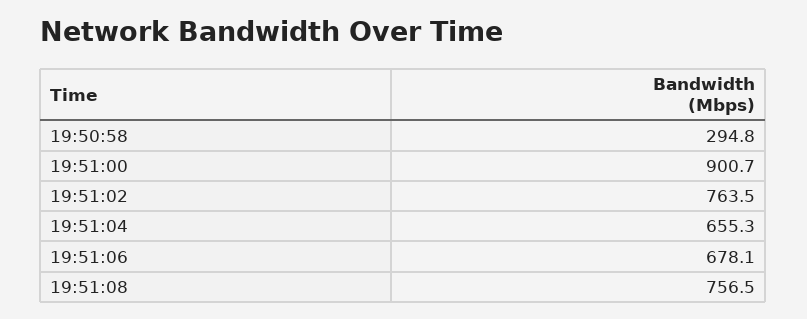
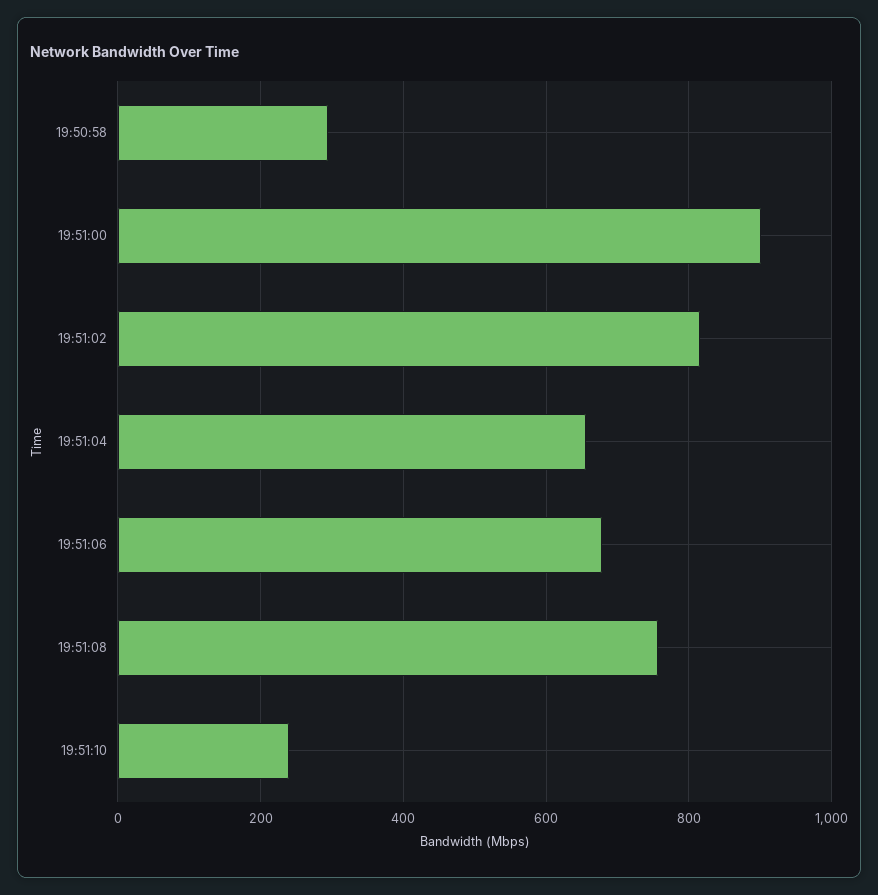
19:51:02: 763.5 -> 820
19:51:10: none -> 240

